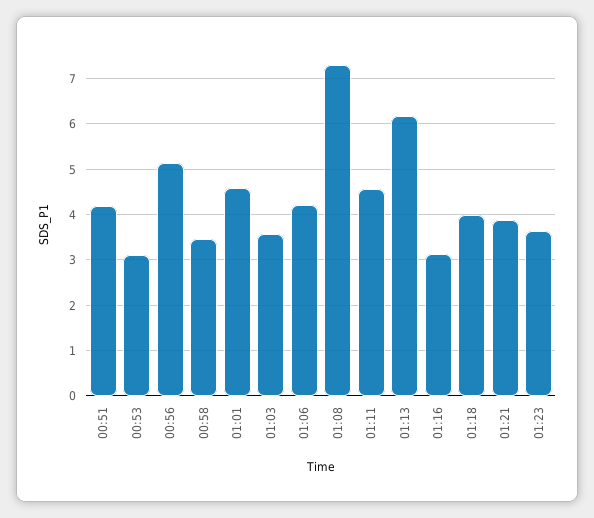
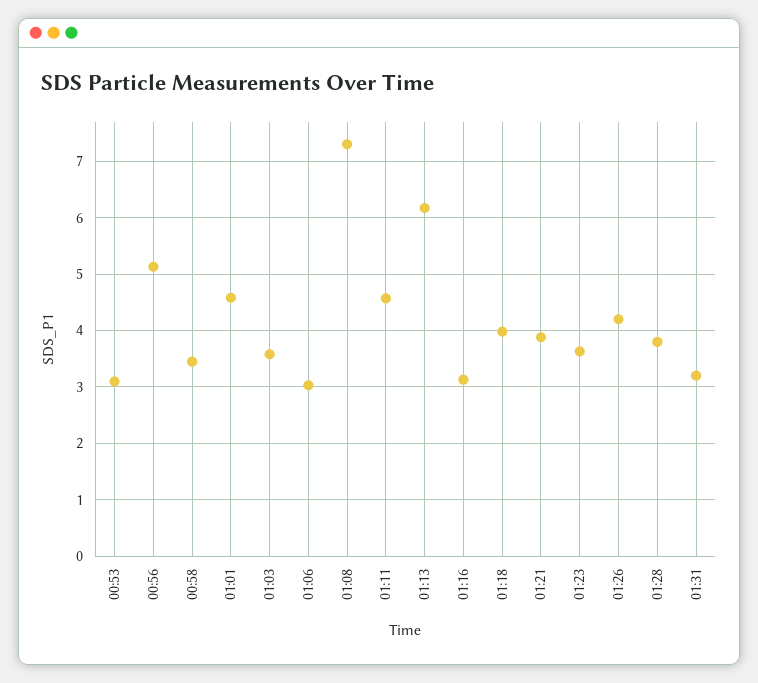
00:51: 4.2 -> none
01:06: 4.2 -> 3
01:26: none -> 4.2
01:28: none -> 3.8
01:31: none -> 3.2

